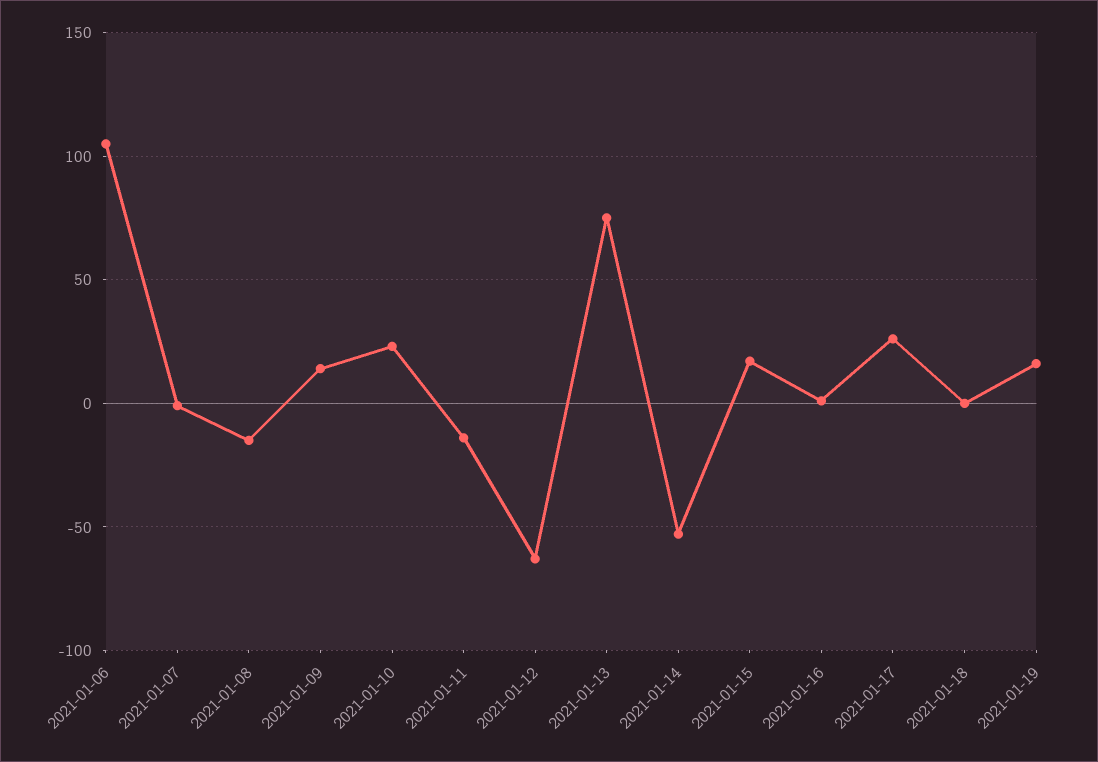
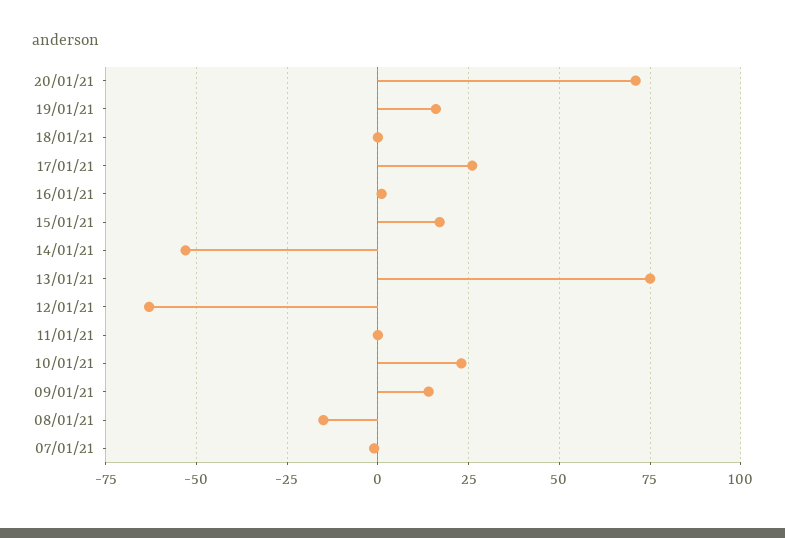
2021-01-06: 105 -> none
2021-01-11: -15 -> 0
20/01/21: none -> 70

